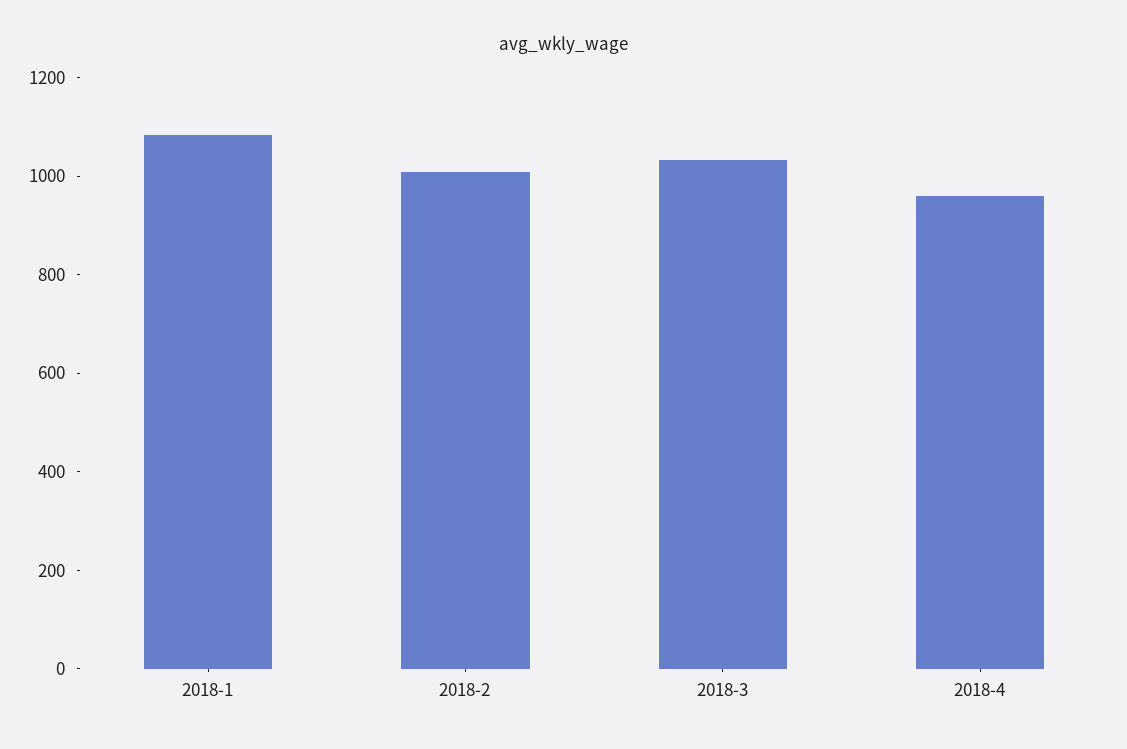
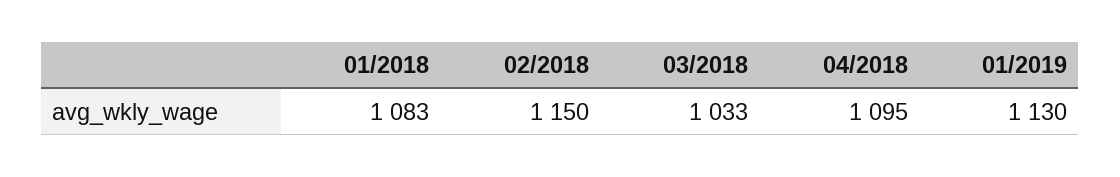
2018-2: 1000 -> 1150
2018-4: 950 -> 1095
01/2019: none -> 1130

